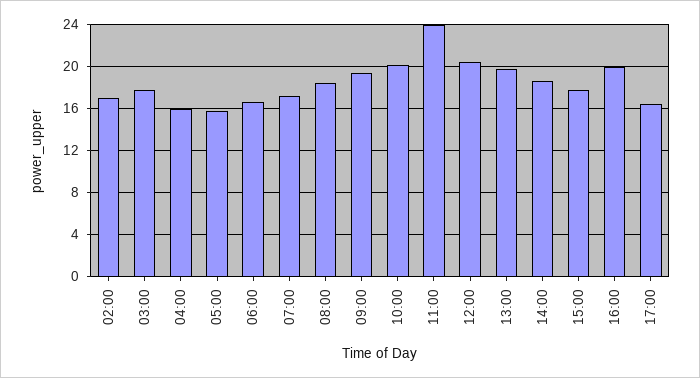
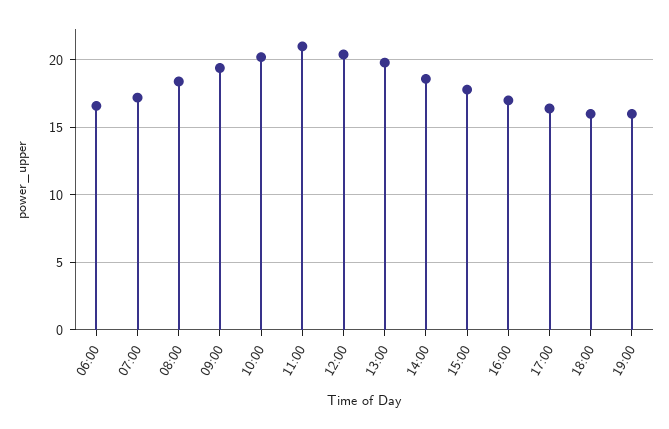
02:00: 17 -> none
03:00: 18 -> none
04:00: 16 -> none
05:00: 16 -> none
11:00: 24 -> 21
16:00: 20 -> 17
18:00: none -> 16
19:00: none -> 16

